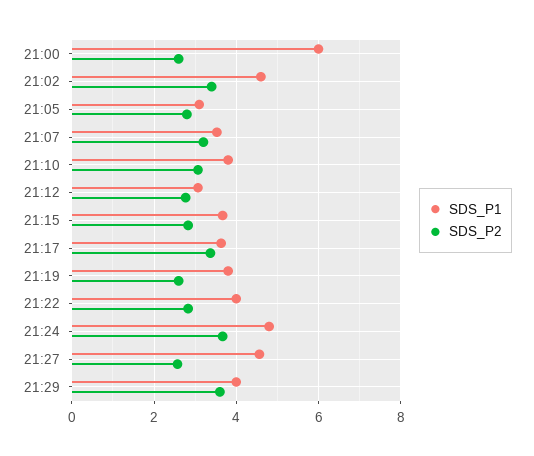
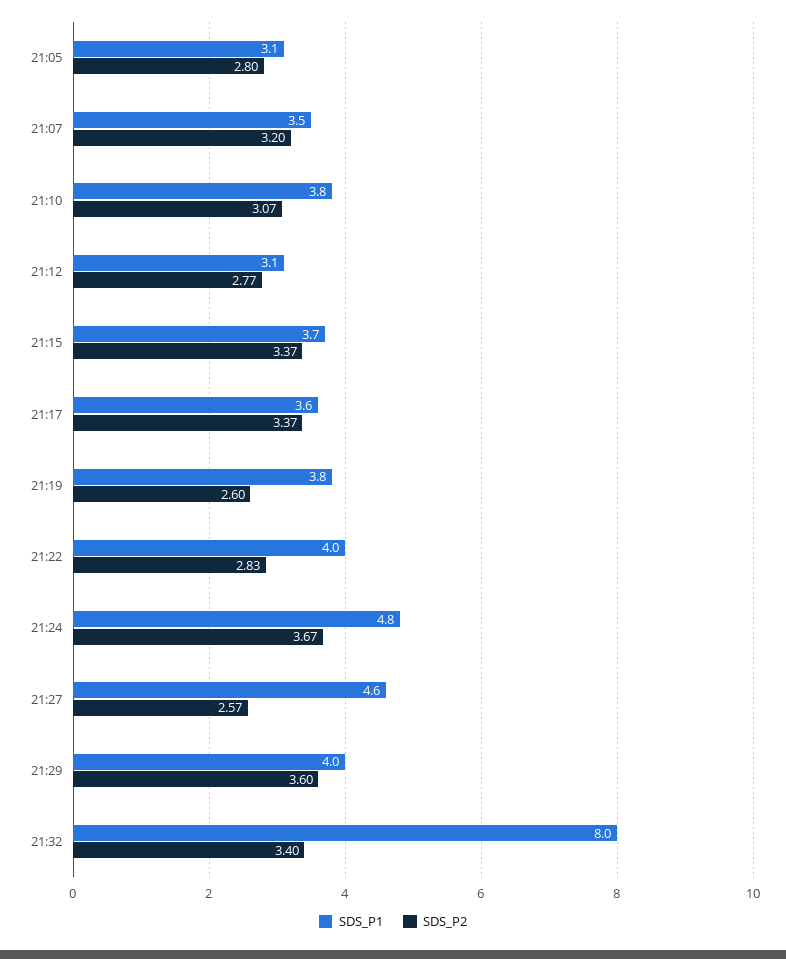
SDS_P1, 21:00: 6 -> none
SDS_P2, 21:00: 2.6 -> none
SDS_P1, 21:02: 4.6 -> none
SDS_P2, 21:02: 3.4 -> none
SDS_P2, 21:15: 2.8 -> 3.37
SDS_P1, 21:32: none -> 8
SDS_P2, 21:32: none -> 3.4

